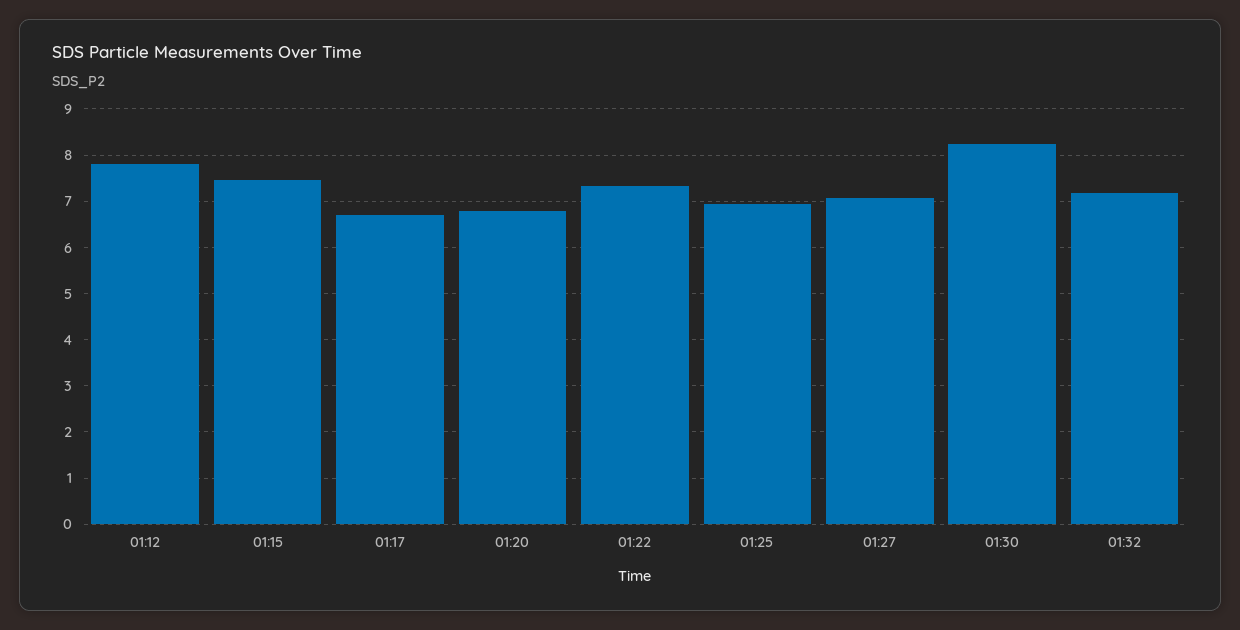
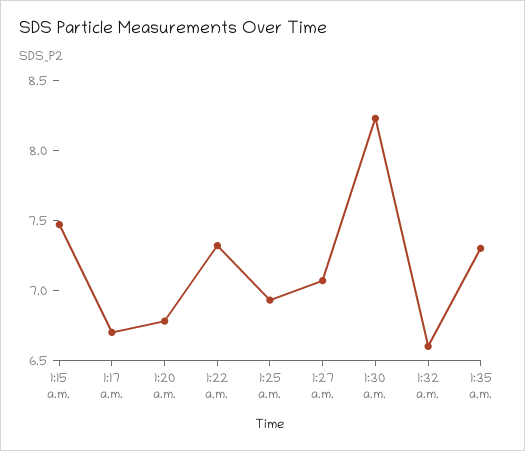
01:12: 7.8 -> none
01:32: 7.2 -> 6.6
1:35 a.m.: none -> 7.3

